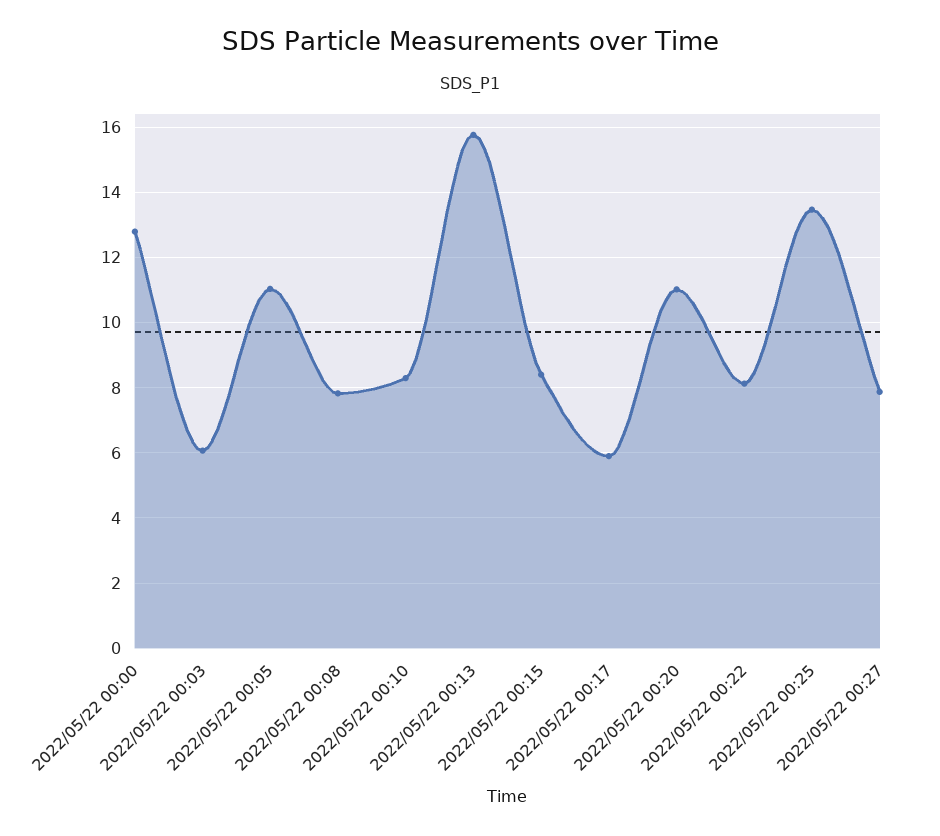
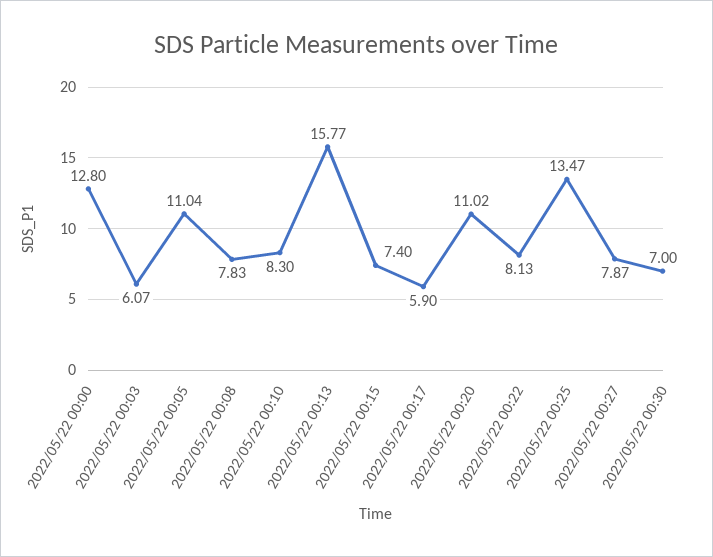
2022/05/22 00:15: 8.4 -> 7.4
2022/05/22 00:30: none -> 7

